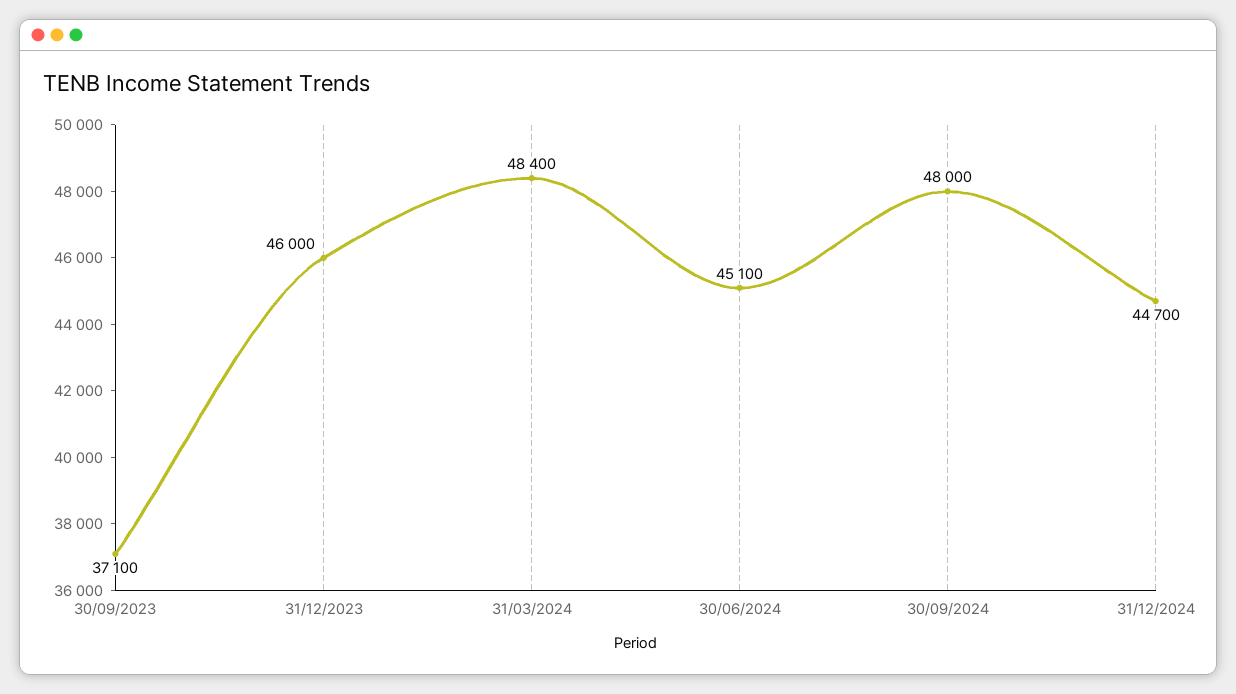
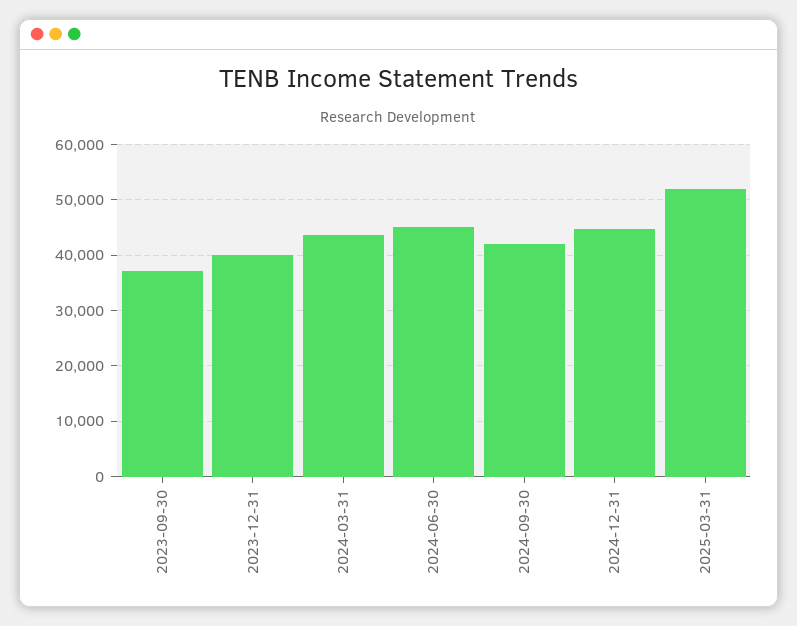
31/12/2023: 46000 -> 40000
31/03/2024: 48400 -> 44000
30/09/2024: 48000 -> 42000
2025-03-31: none -> 52000

